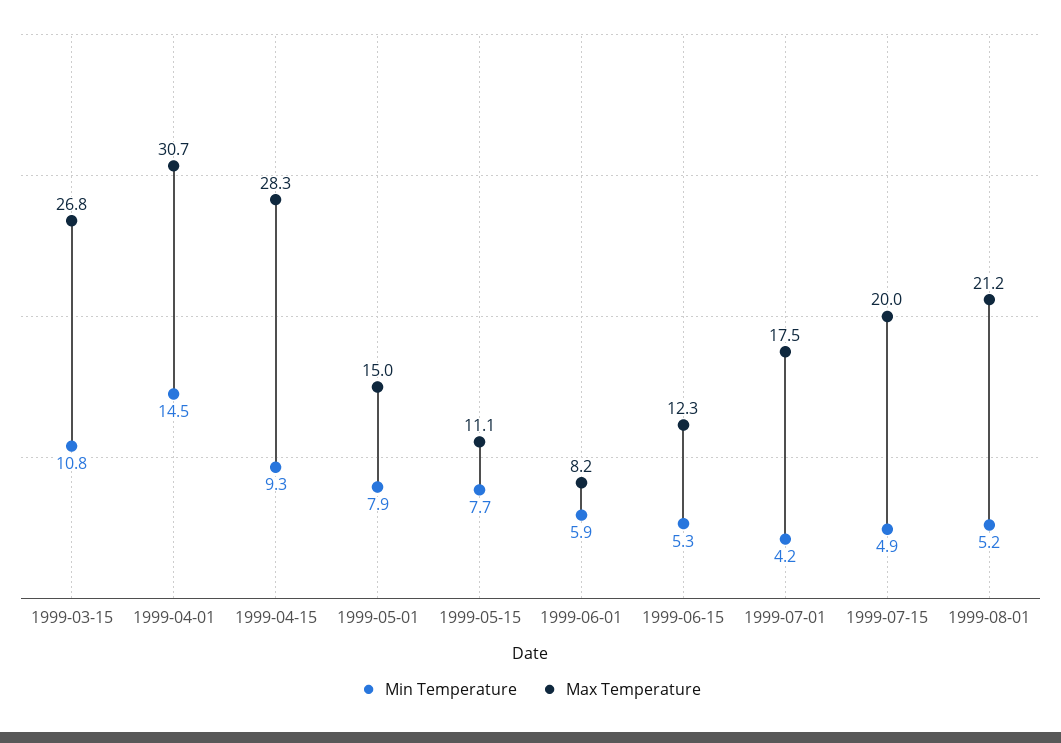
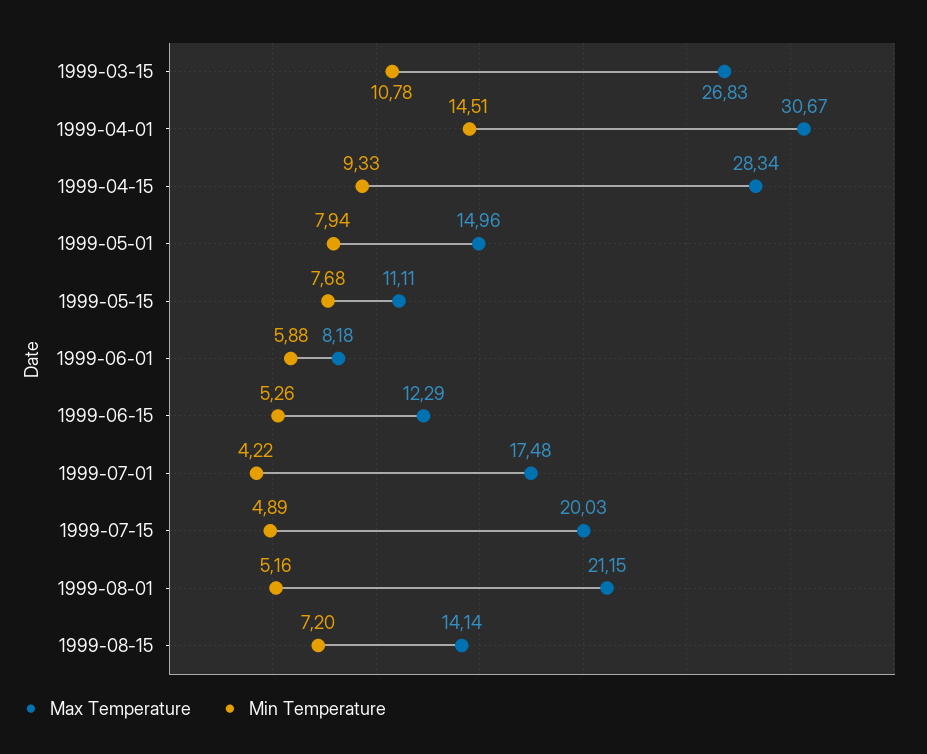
Max Temperature, 1999-08-15: none -> 14.14
Min Temperature, 1999-08-15: none -> 7.2

